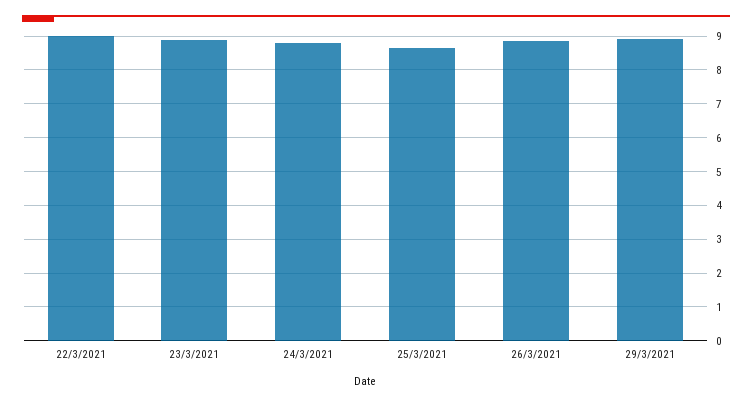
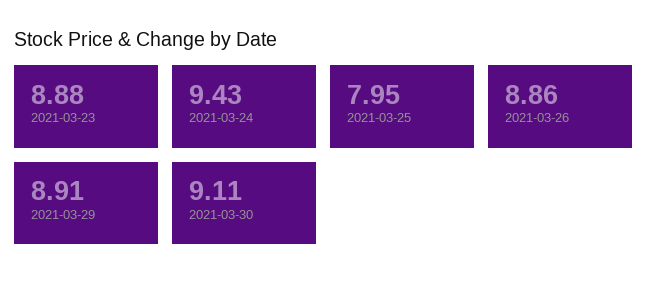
22/3/2021: 9 -> none
24/3/2021: 8.8 -> 9.43
25/3/2021: 8.6 -> 7.95
2021-03-30: none -> 9.11

